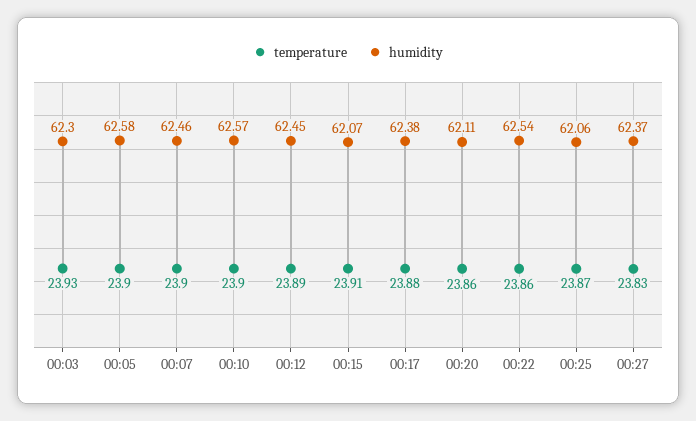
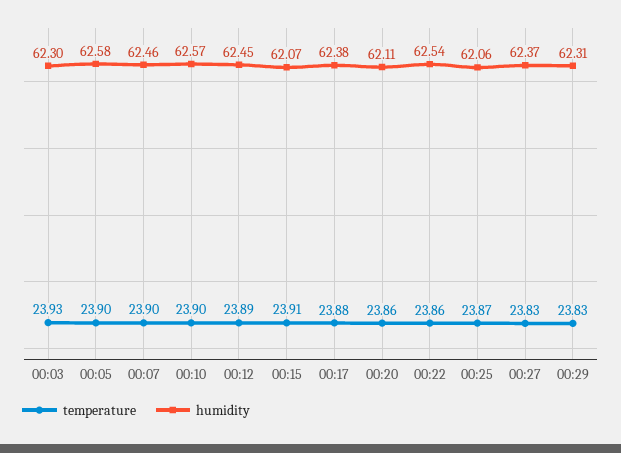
temperature, 00:29: none -> 23.83
humidity, 00:29: none -> 62.31

